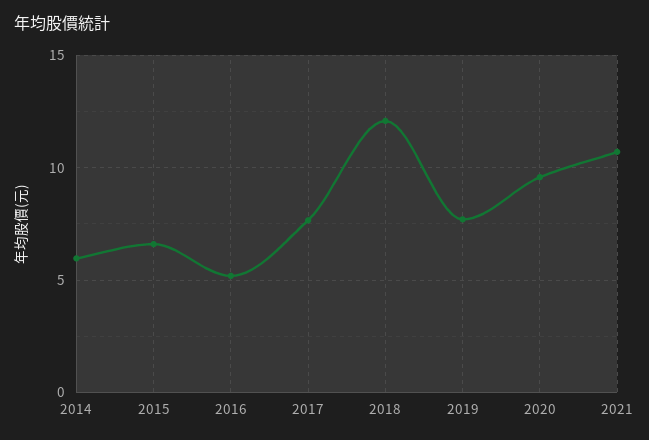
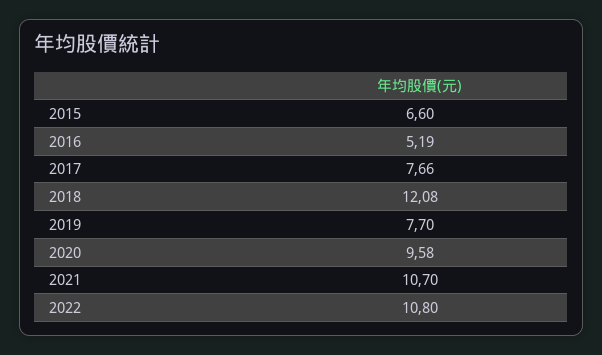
2014: 6 -> none
2022: none -> 10.8

